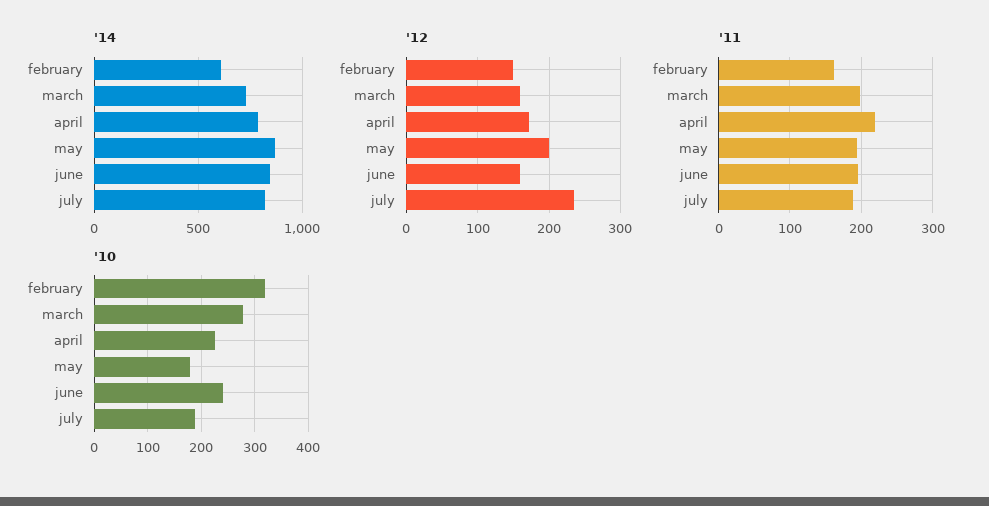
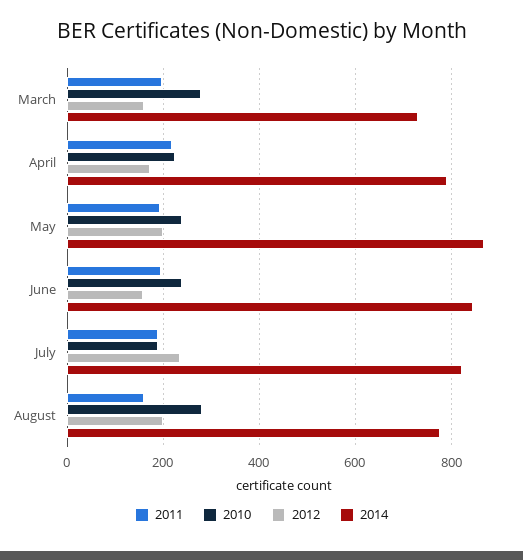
'14, february: 600 -> none
'12, february: 150 -> none
'11, february: 160 -> none
'10, february: 320 -> none
'10, may: 180 -> 240
'11, August: none -> 160
'10, August: none -> 280
'12, August: none -> 200
'14, August: none -> 780

